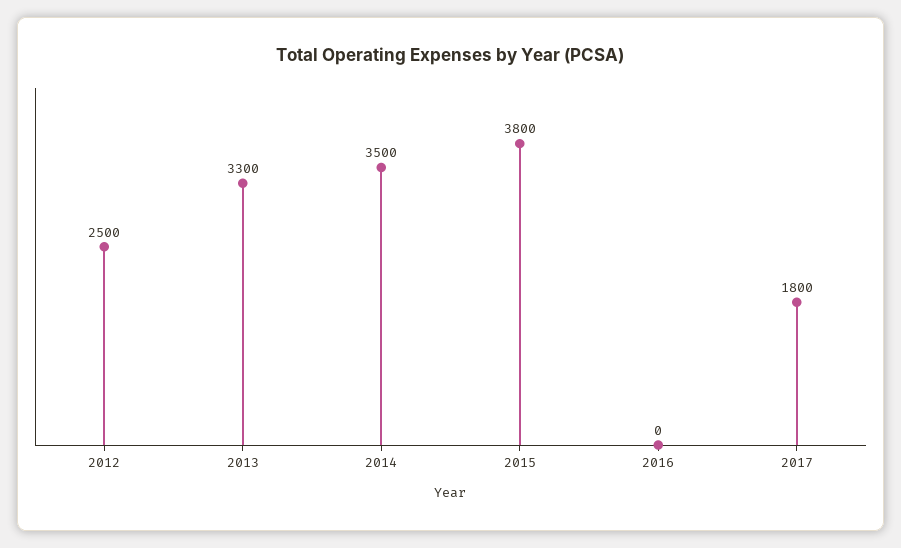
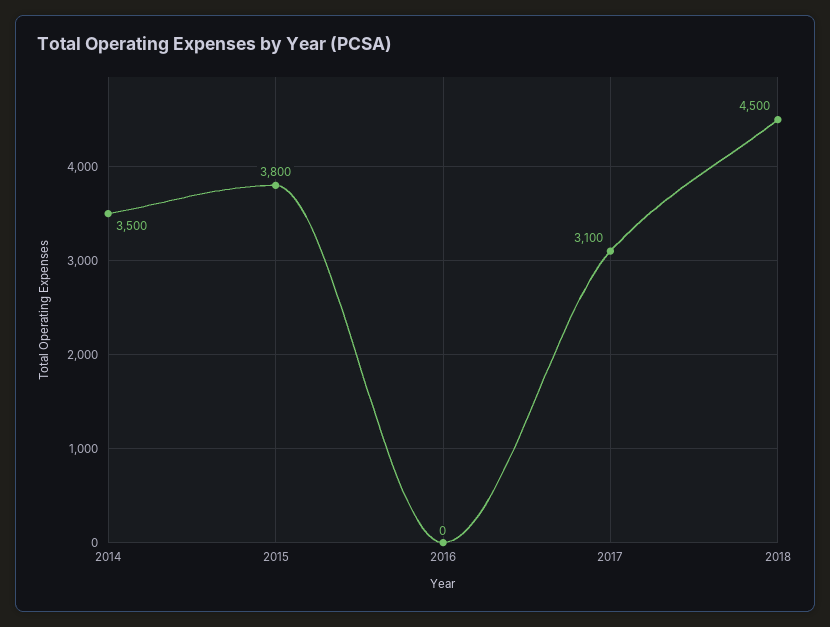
2012: 2500 -> none
2013: 3300 -> none
2017: 1800 -> 3100
2018: none -> 4500

